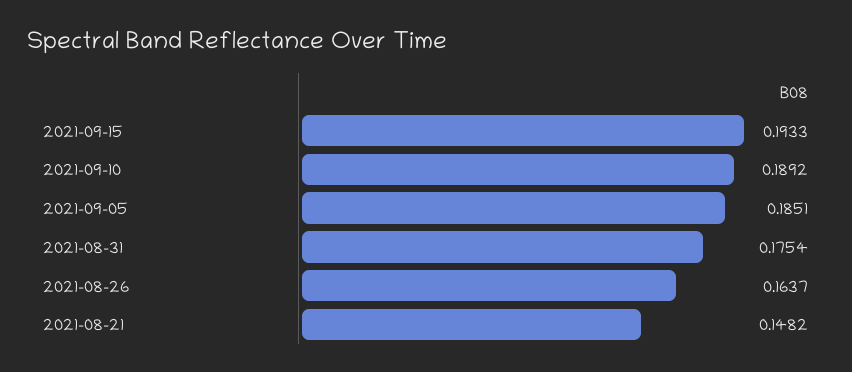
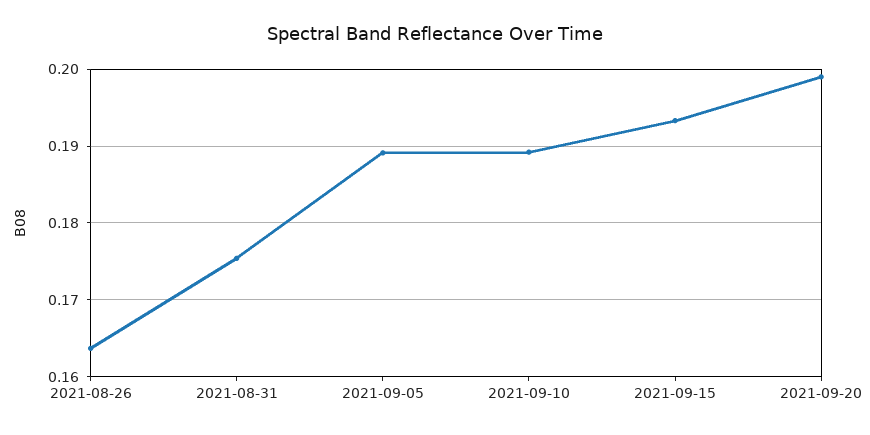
2021-09-05: 0.1851 -> 0.189
2021-08-21: 0.1482 -> none
2021-09-20: none -> 0.199

